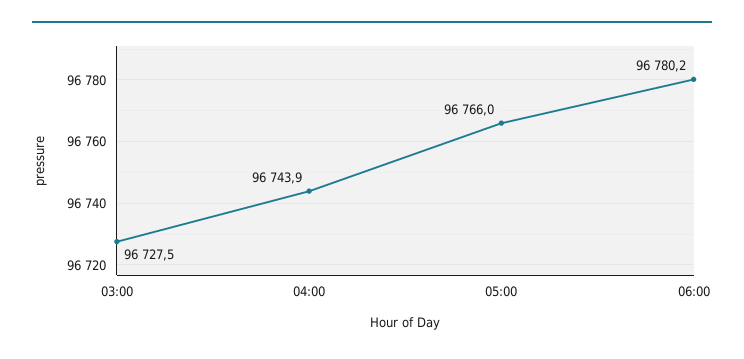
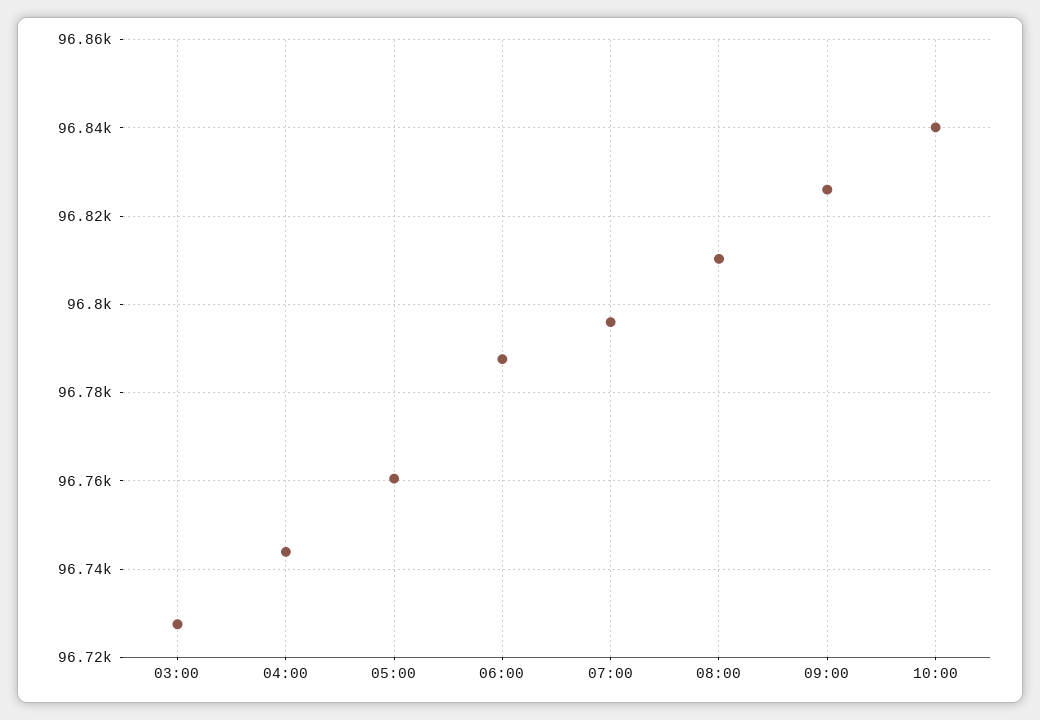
05:00: 96766 -> 96760
06:00: 96780.2 -> 96788
07:00: none -> 96796
08:00: none -> 96810
09:00: none -> 96826
10:00: none -> 96840

